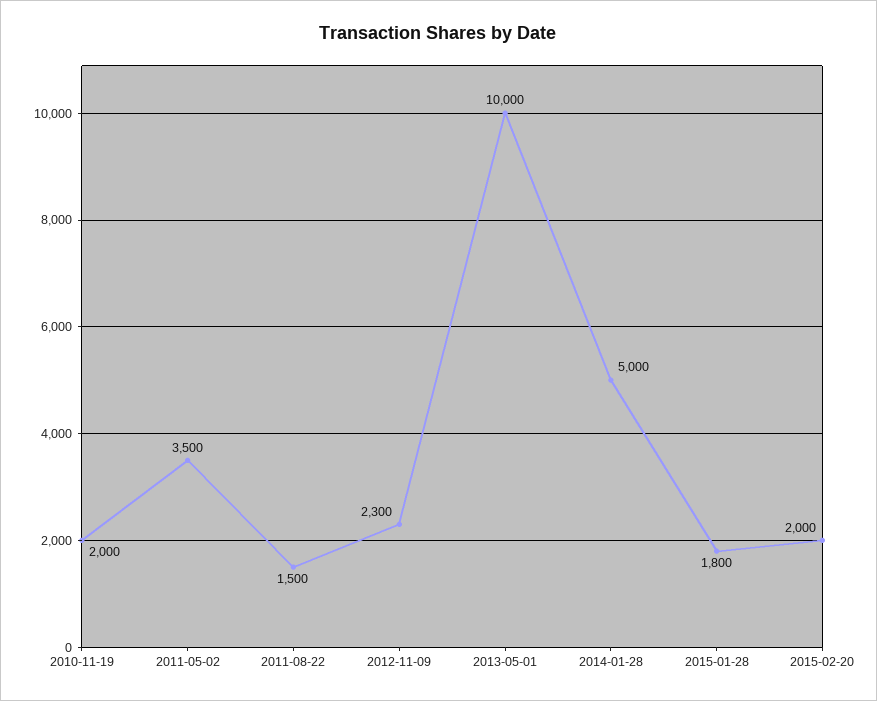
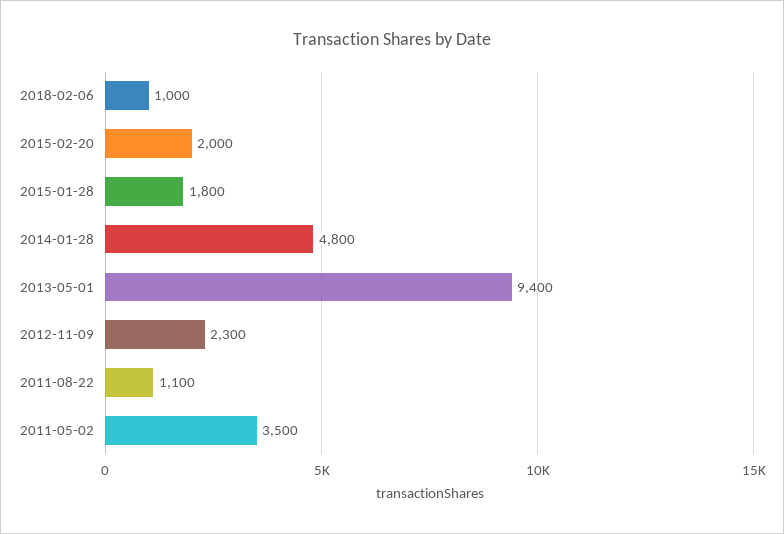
2010-11-19: 2000 -> none
2011-08-22: 1500 -> 1100
2013-05-01: 10000 -> 9400
2014-01-28: 5000 -> 4800
2018-02-06: none -> 1000

